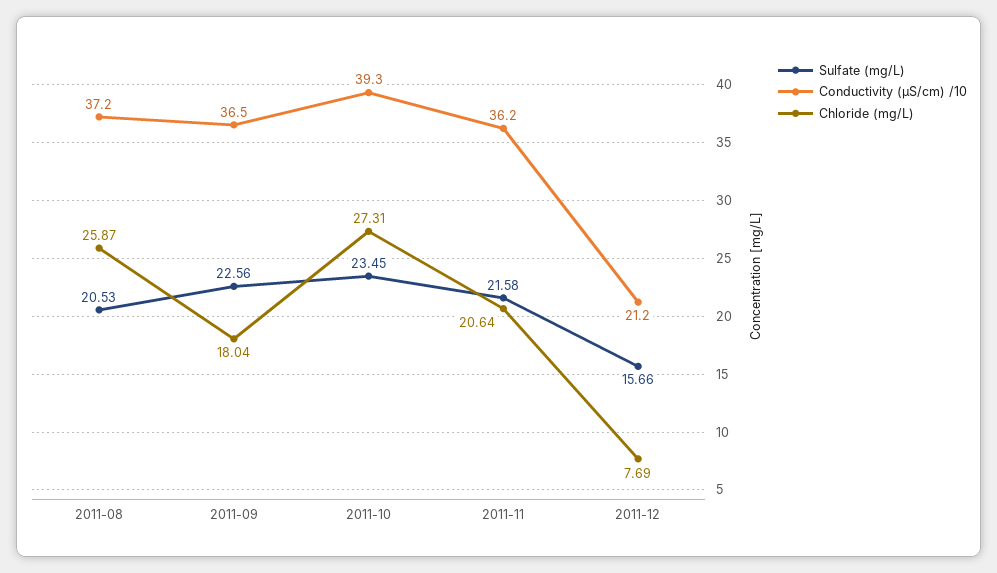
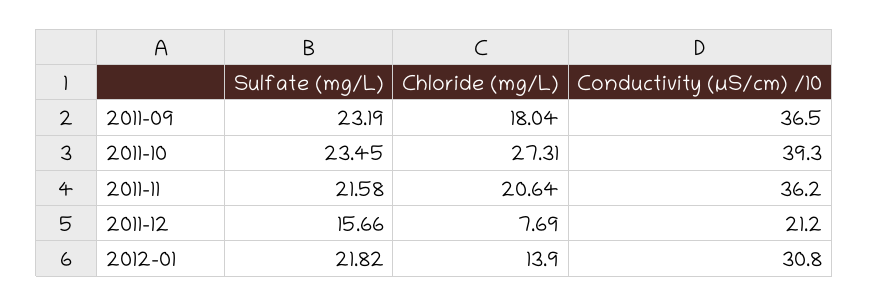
Sulfate (mg/L), 2011-08: 20.53 -> none
Conductivity (µS/cm) /10, 2011-08: 37.2 -> none
Chloride (mg/L), 2011-08: 25.87 -> none
Sulfate (mg/L), 2011-09: 22.56 -> 23.19
Sulfate (mg/L), 2012-01: none -> 21.82
Chloride (mg/L), 2012-01: none -> 13.9
Conductivity (µS/cm) /10, 2012-01: none -> 30.8

